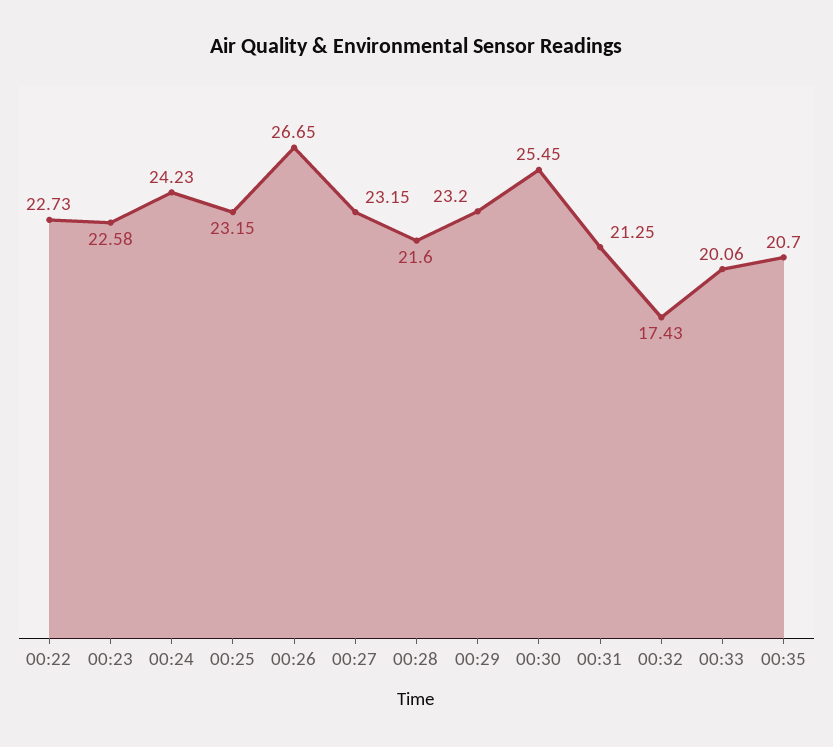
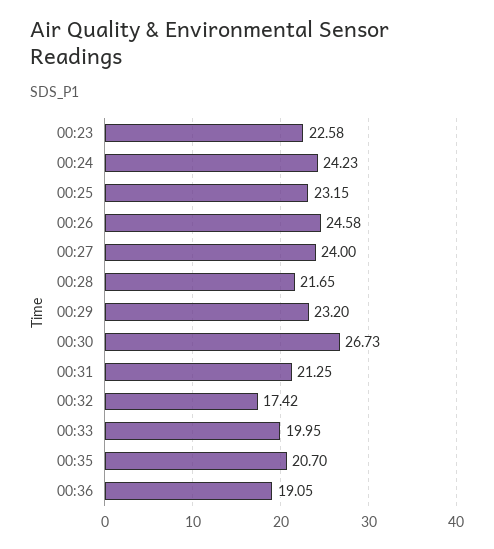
00:22: 22.73 -> none
00:26: 26.65 -> 24.58
00:27: 23.15 -> 24
00:28: 21.6 -> 21.65
00:30: 25.45 -> 26.73
00:32: 17.43 -> 17.42
00:33: 20.06 -> 19.95
00:36: none -> 19.05

